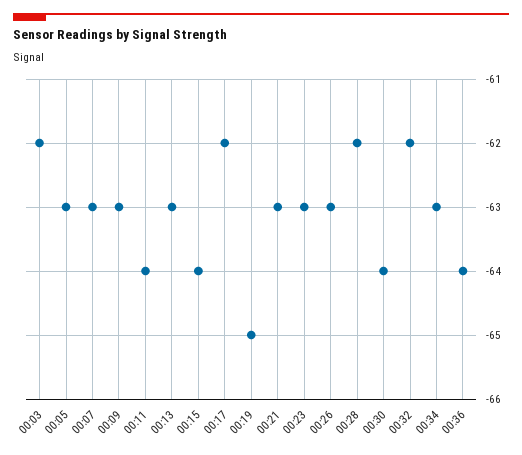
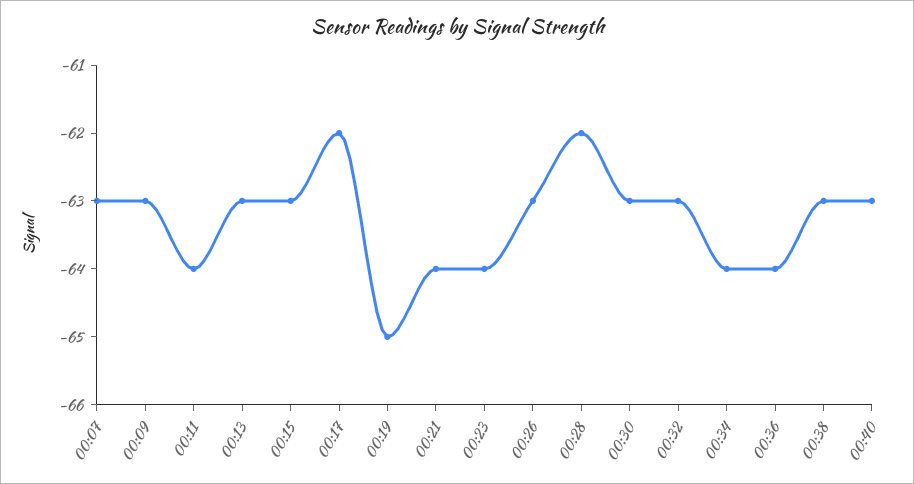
00:03: -62 -> none
00:05: -63 -> none
00:15: -64 -> -63
00:21: -63 -> -64
00:23: -63 -> -64
00:30: -64 -> -63
00:32: -62 -> -63
00:34: -63 -> -64
00:38: none -> -63
00:40: none -> -63

